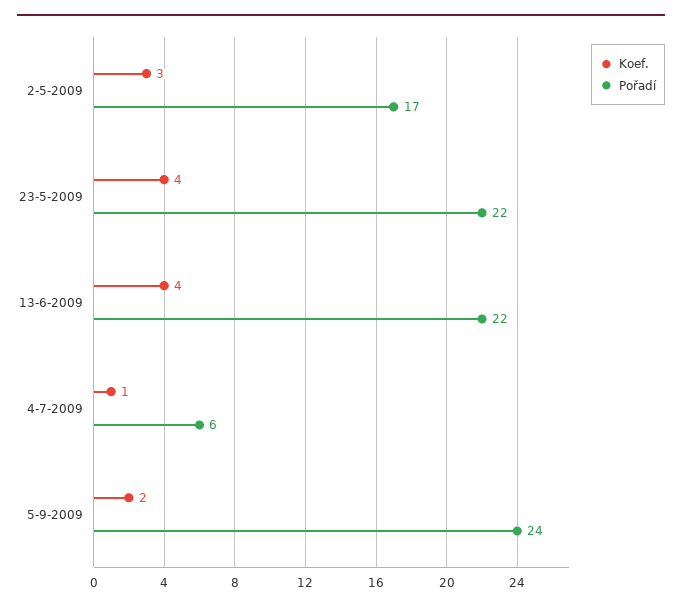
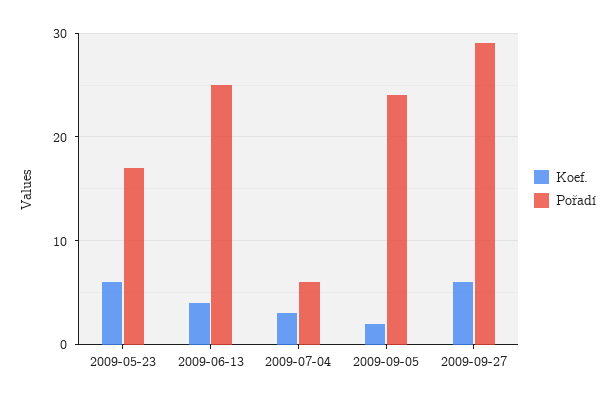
Koef., 2-5-2009: 3 -> none
Pořadí, 2-5-2009: 17 -> none
Koef., 23-5-2009: 4 -> 6
Pořadí, 23-5-2009: 22 -> 17
Pořadí, 13-6-2009: 22 -> 25
Koef., 4-7-2009: 1 -> 3
Koef., 2009-09-27: none -> 6
Pořadí, 2009-09-27: none -> 29

